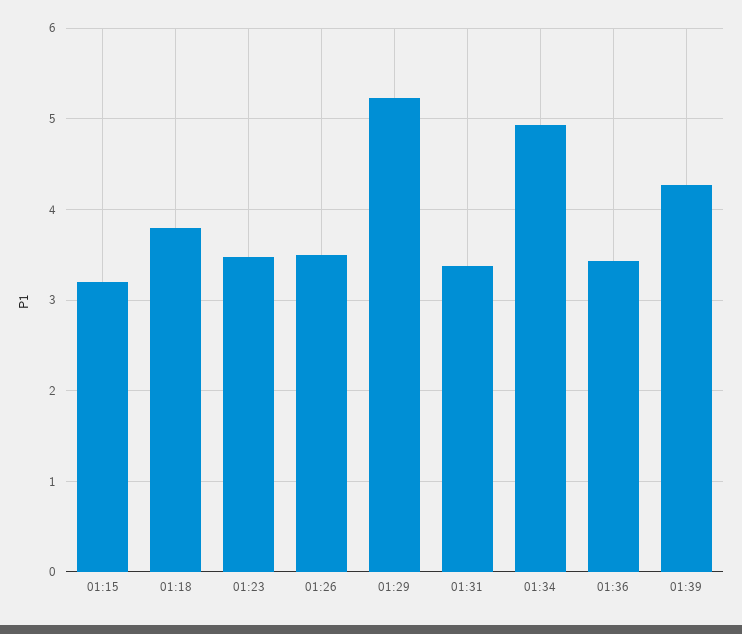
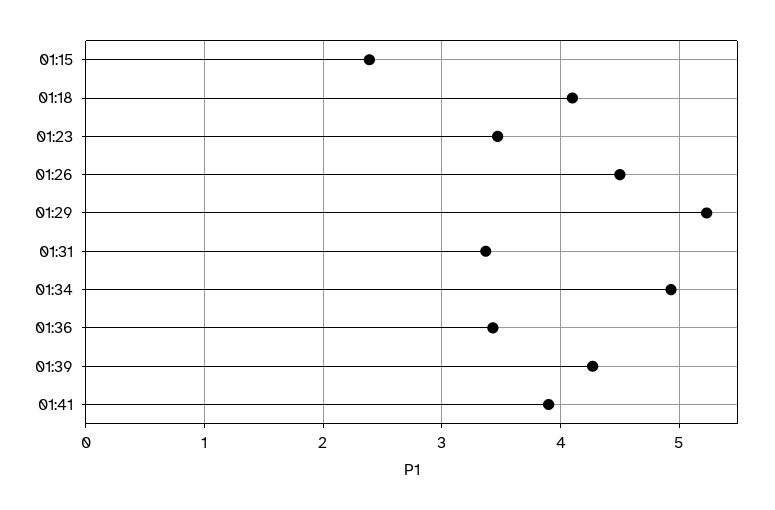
01:15: 3.2 -> 2.4
01:18: 3.8 -> 4.1
01:26: 3.5 -> 4.5
01:41: none -> 3.9

